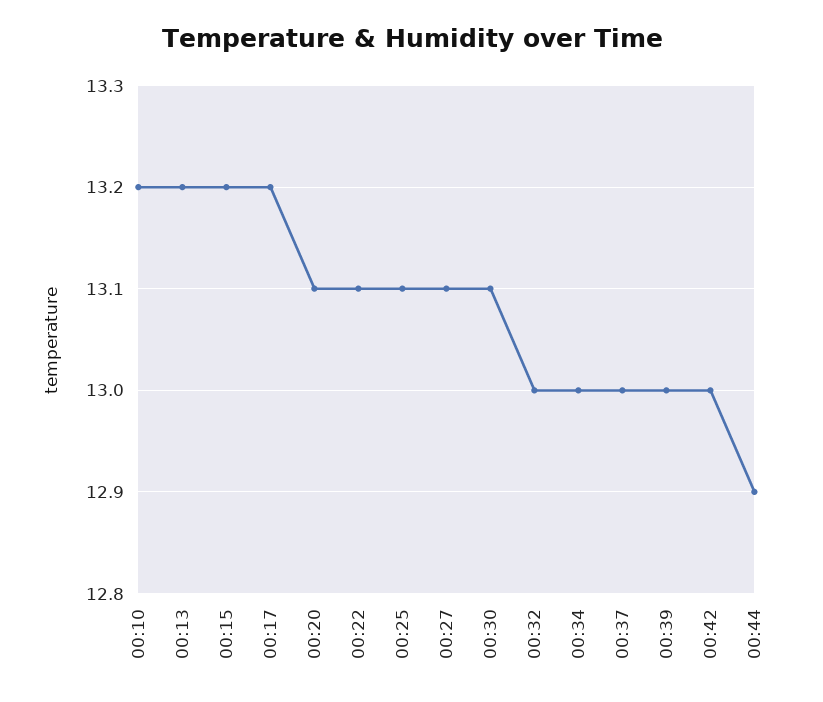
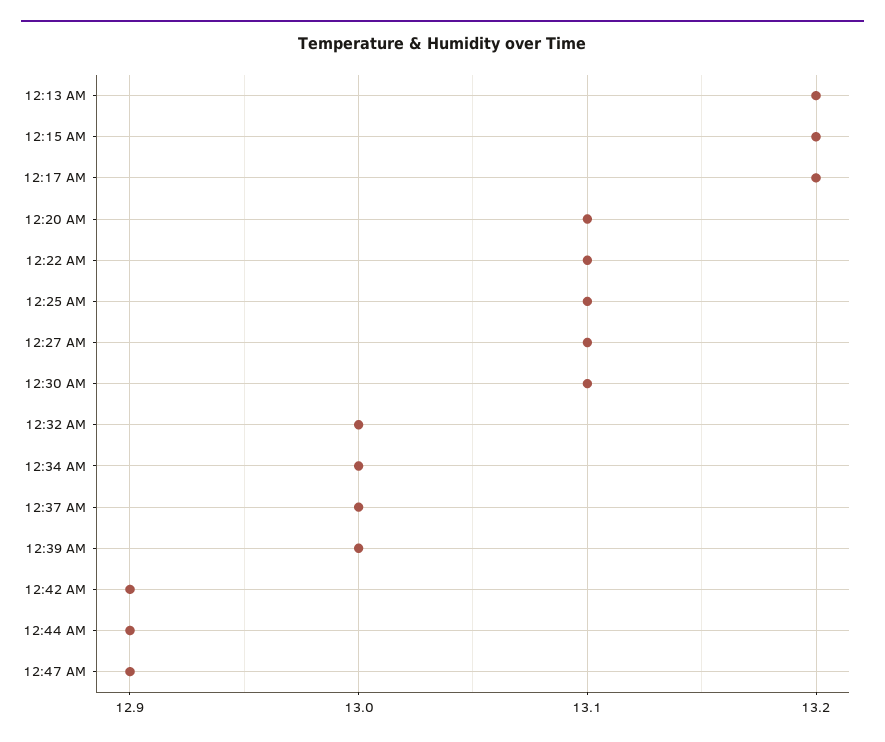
00:10: 13.2 -> none
00:42: 13 -> 12.9
12:47 AM: none -> 12.9

